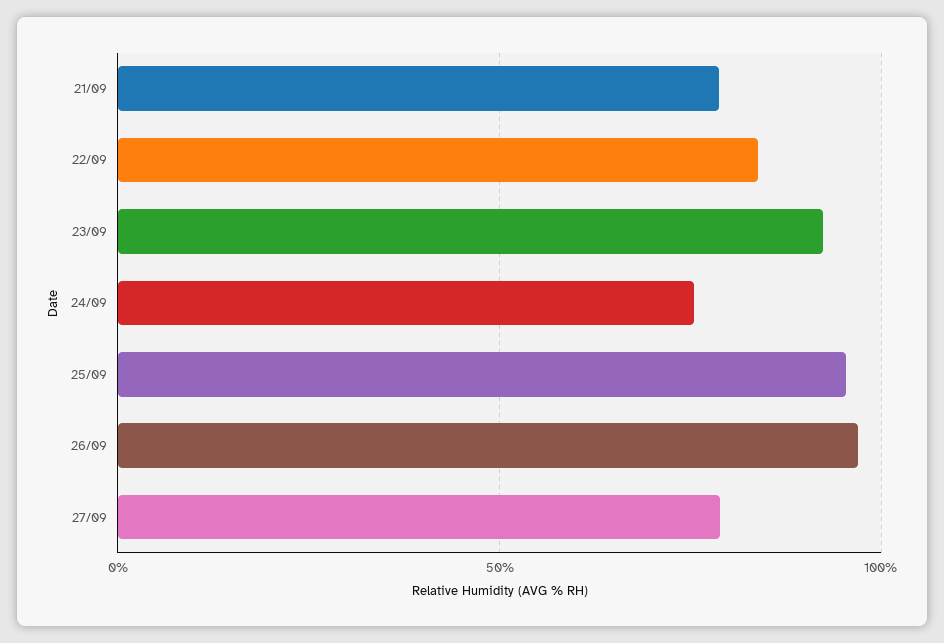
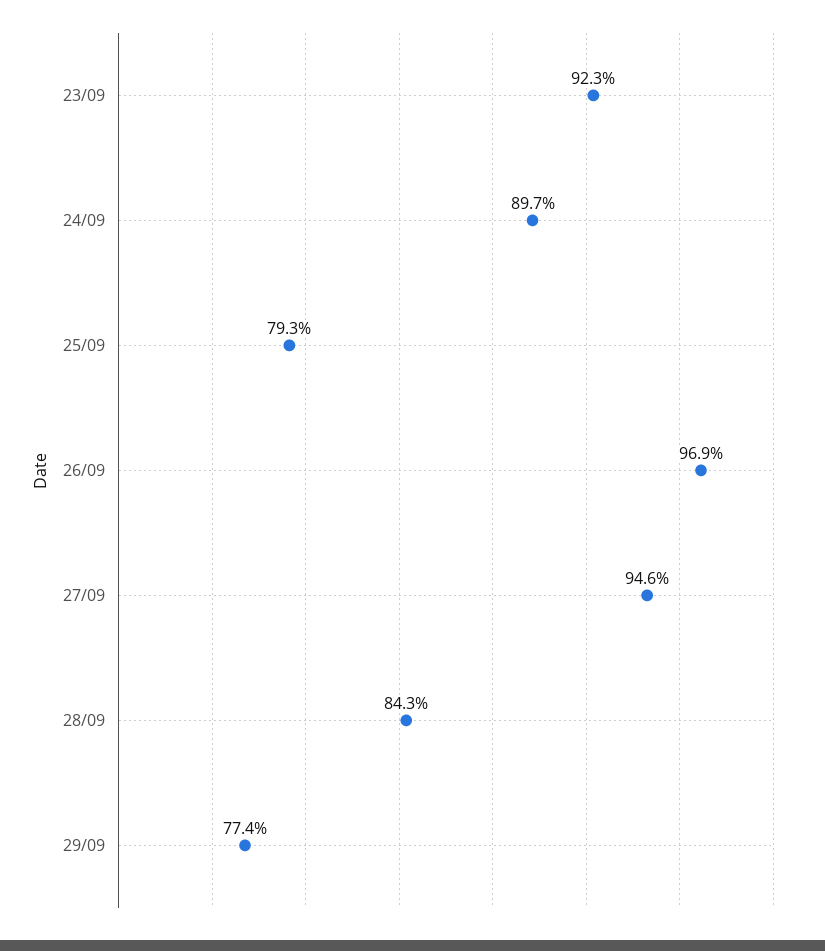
21/09: 80 -> none
22/09: 85 -> none
24/09: 75 -> 89.7
25/09: 95 -> 79.3
27/09: 80 -> 94.6
28/09: none -> 84.3
29/09: none -> 77.4

